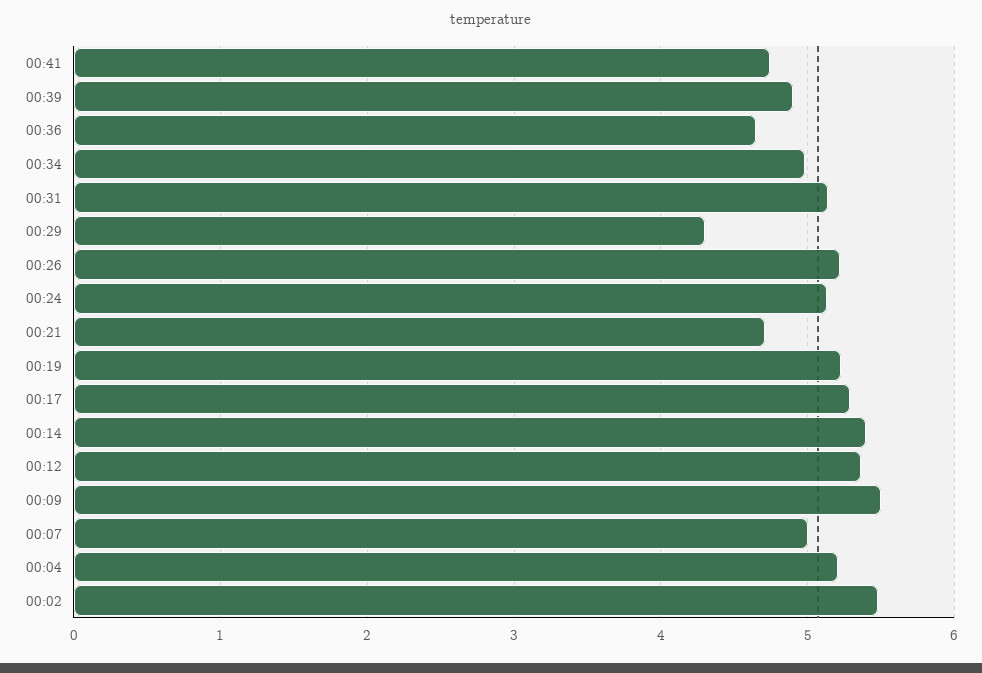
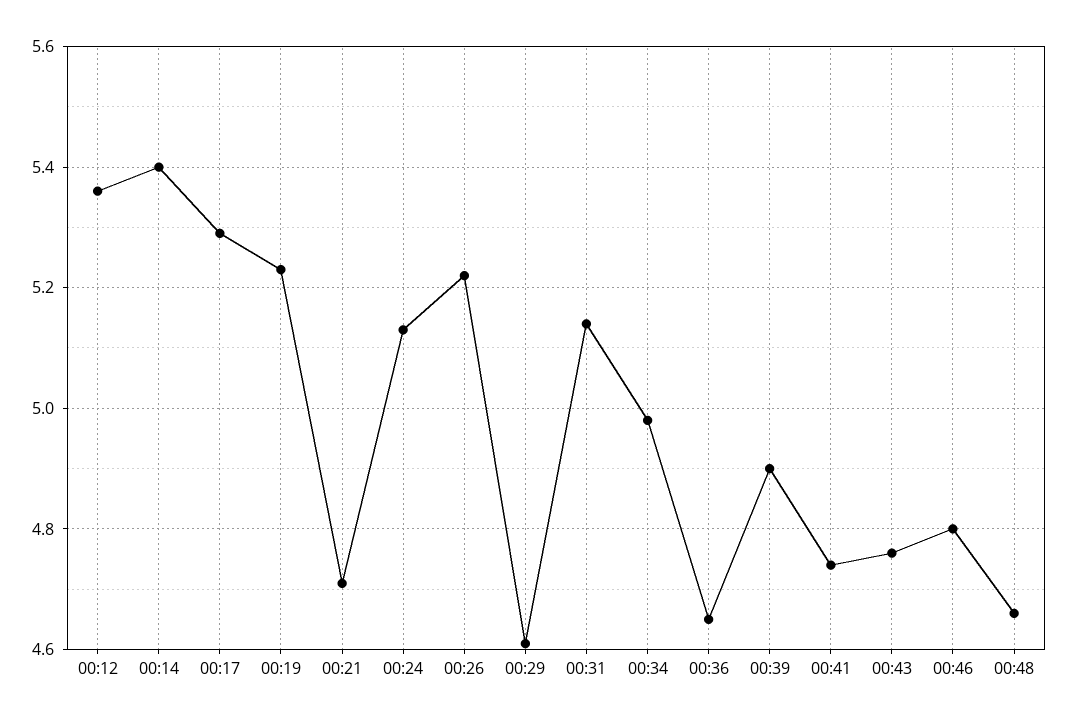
00:29: 4.3 -> 4.6
00:09: 5.5 -> none
00:07: 5 -> none
00:04: 5.2 -> none
00:02: 5.5 -> none
00:43: none -> 4.75
00:46: none -> 4.8
00:48: none -> 4.65

